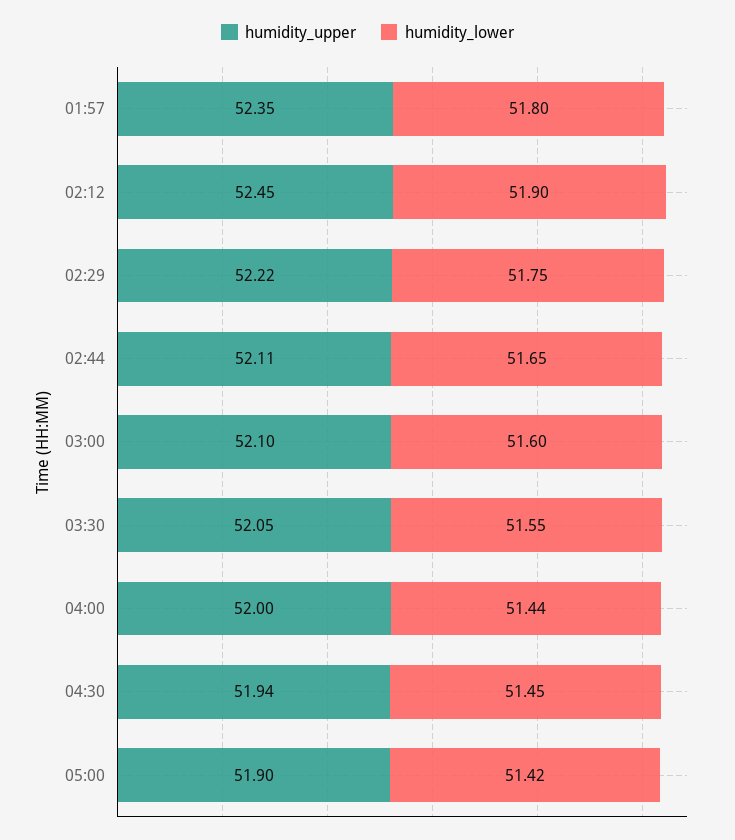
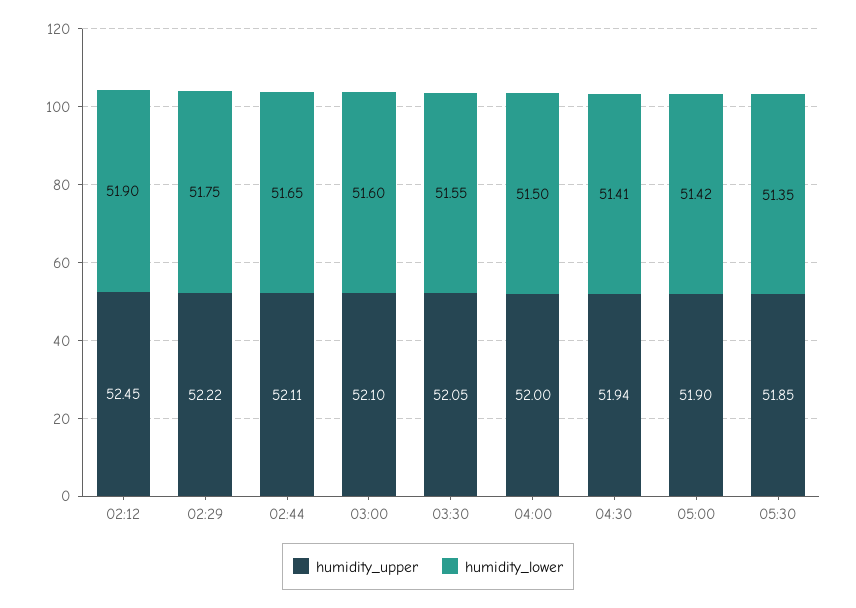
humidity_upper, 01:57: 52.35 -> none
humidity_lower, 01:57: 51.8 -> none
humidity_lower, 04:00: 51.44 -> 51.5
humidity_lower, 04:30: 51.45 -> 51.41
humidity_upper, 05:30: none -> 51.85
humidity_lower, 05:30: none -> 51.35

